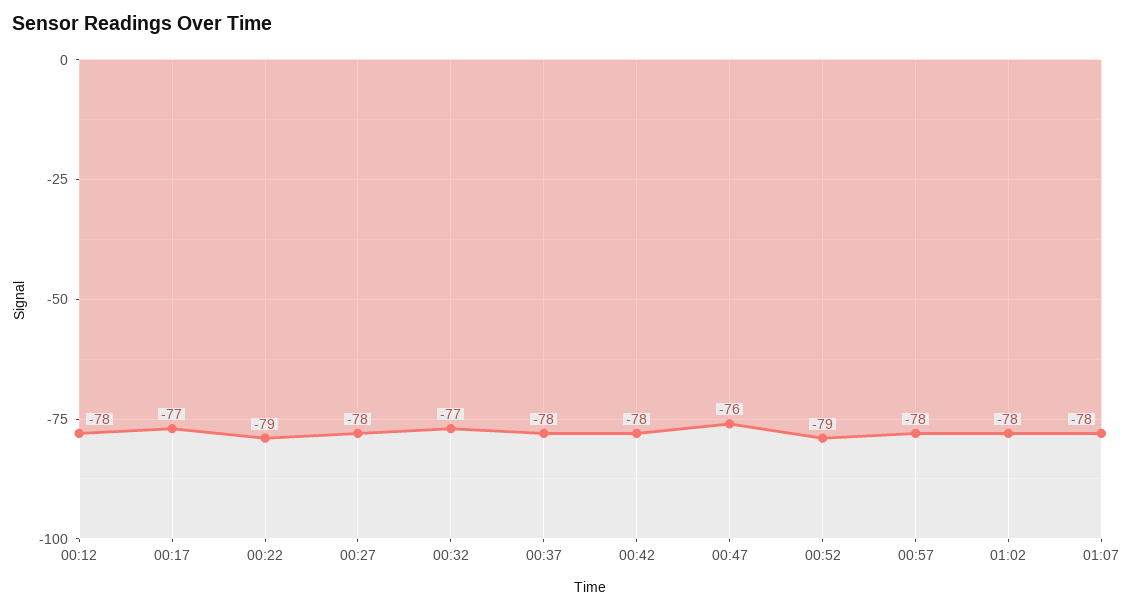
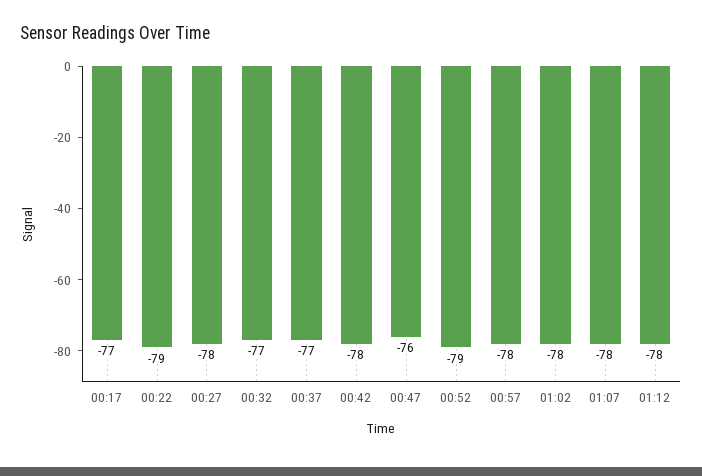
00:12: -78 -> none
00:37: -78 -> -77
01:12: none -> -78

